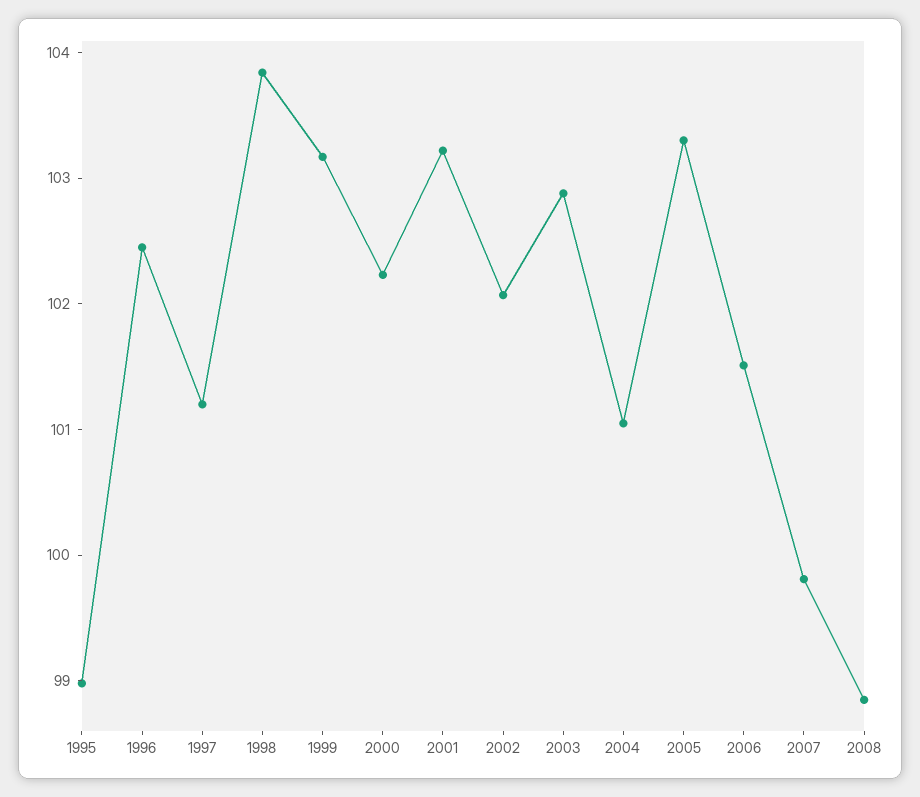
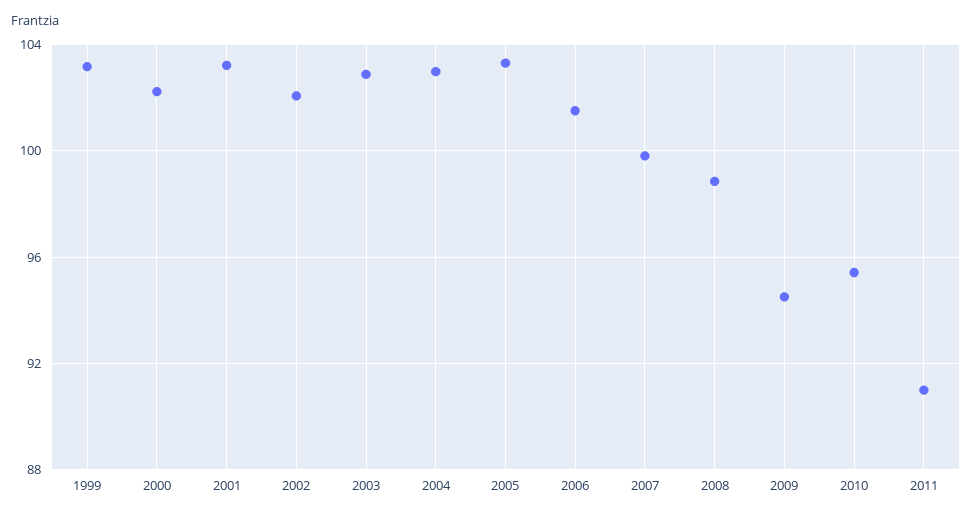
1995: 99 -> none
1996: 102.4 -> none
1997: 101.2 -> none
1998: 103.8 -> none
2004: 101 -> 103
2009: none -> 94.5
2010: none -> 95.5
2011: none -> 91

